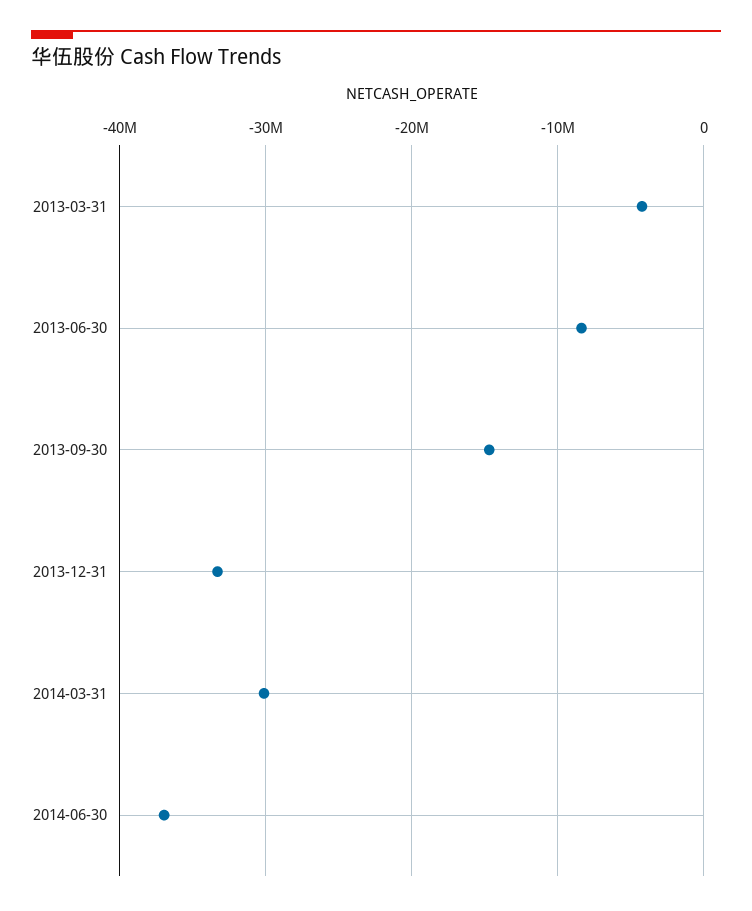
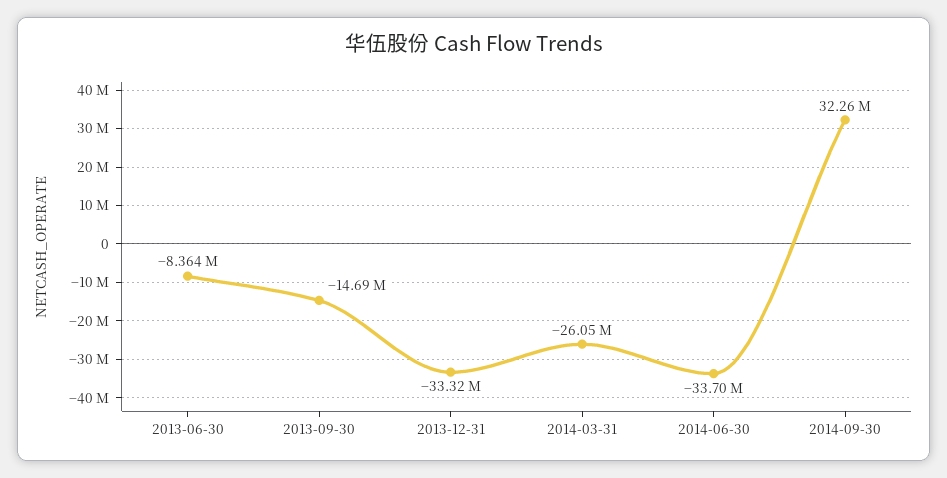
2013-03-31: -4000000 -> none
2014-03-31: -30000000 -> -26050000
2014-06-30: -37000000 -> -33700000
2014-09-30: none -> 32260000

